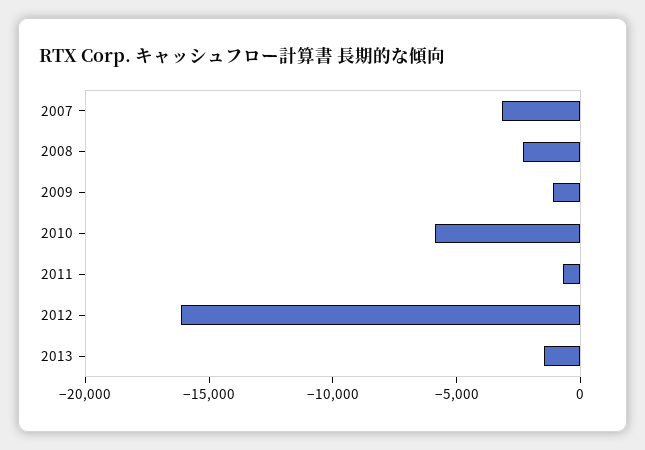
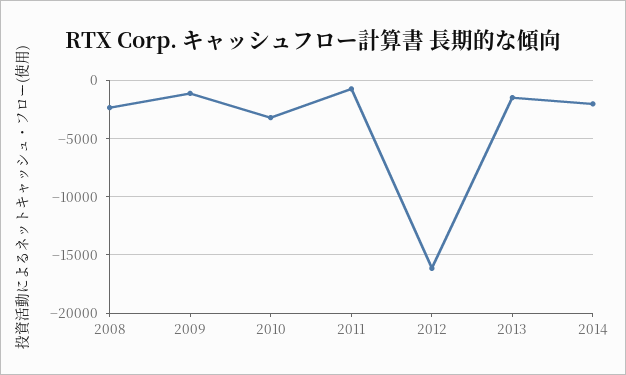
2007: -3000 -> none
2010: -6000 -> -3000
2014: none -> -2000

